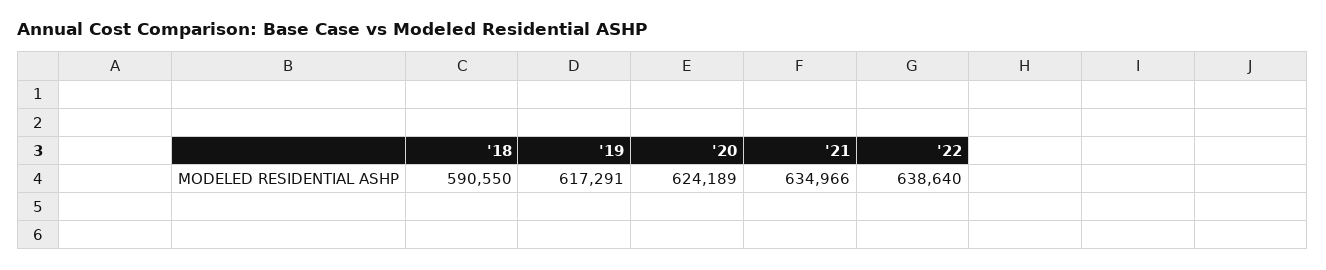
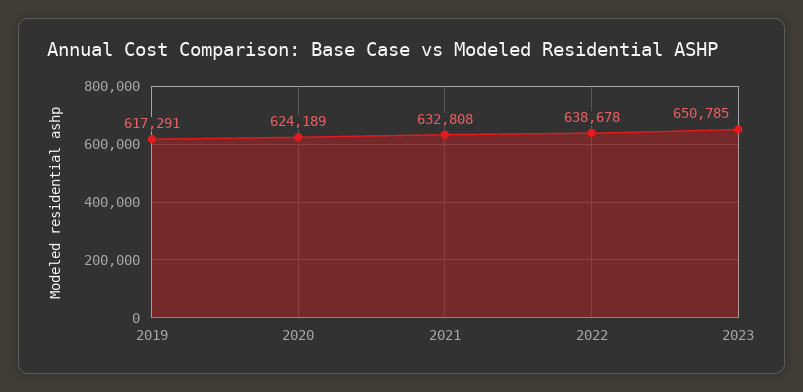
'18: 590550 -> none
'21: 634966 -> 632808
'22: 638640 -> 638678
2023: none -> 650785

